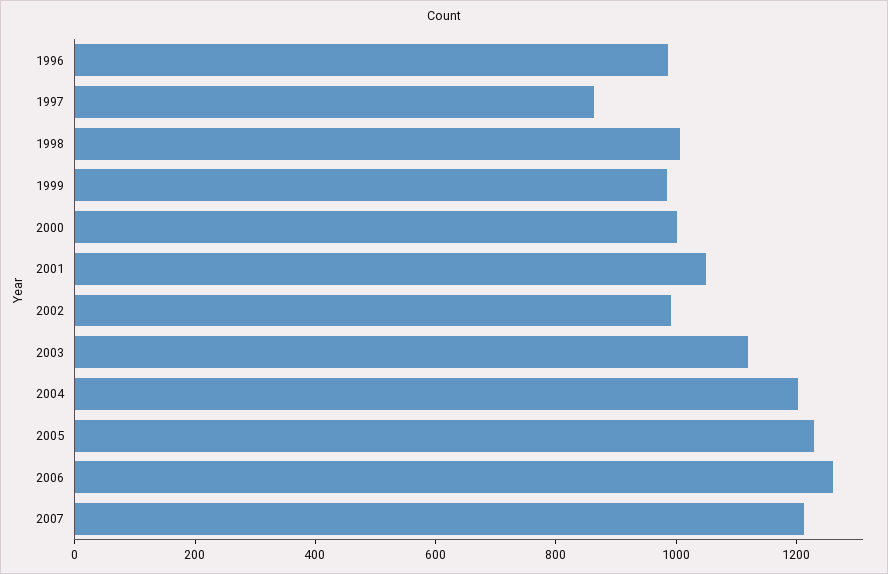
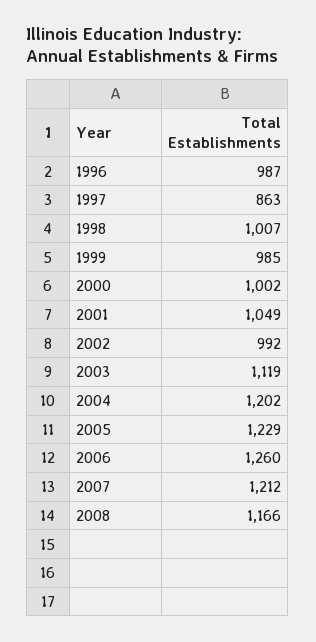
2008: none -> 1166

